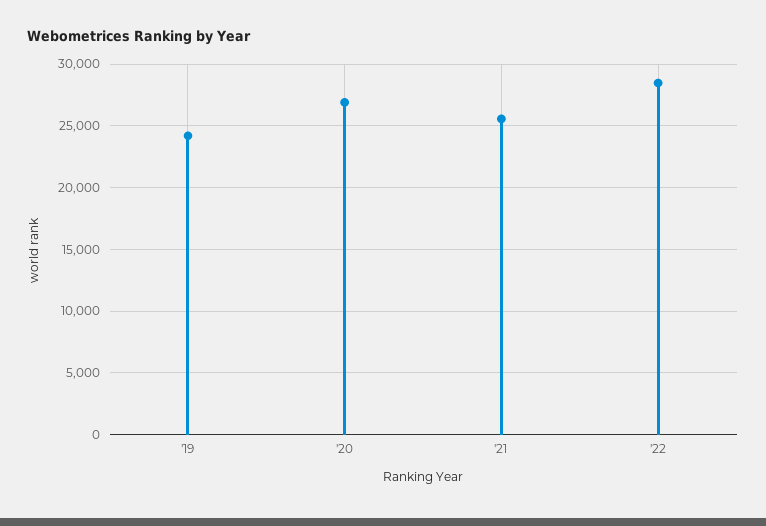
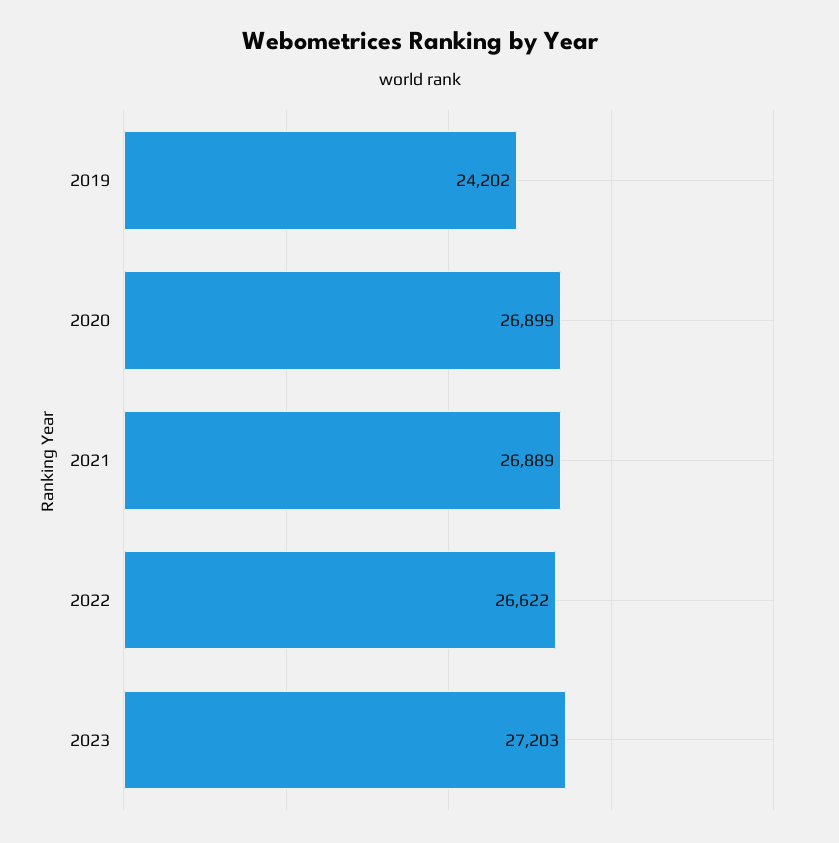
'21: 25500 -> 26889
'22: 28500 -> 26622
2023: none -> 27203

